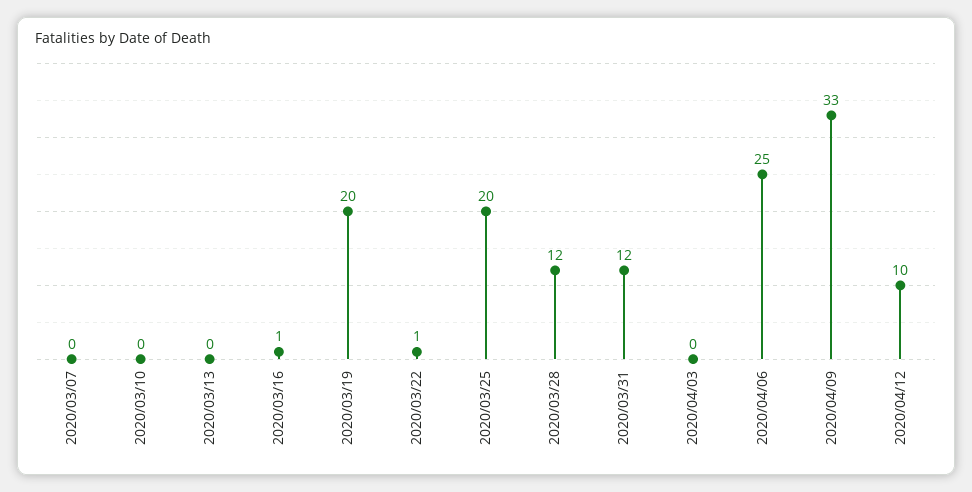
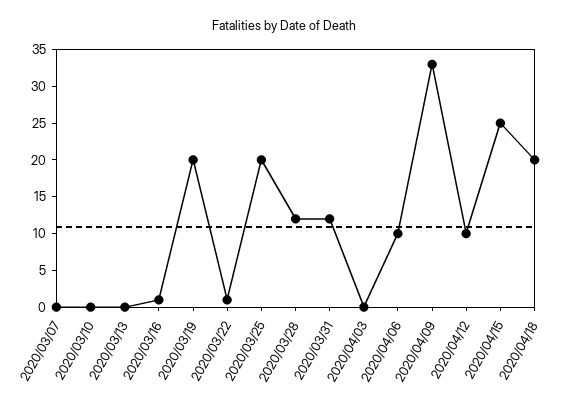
2020/04/06: 25 -> 10
2020/04/15: none -> 25
2020/04/18: none -> 20

